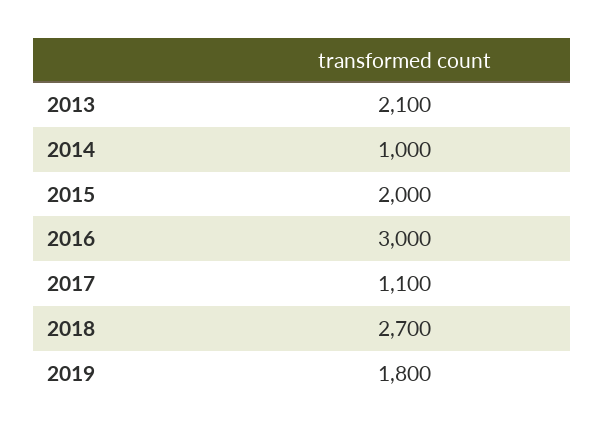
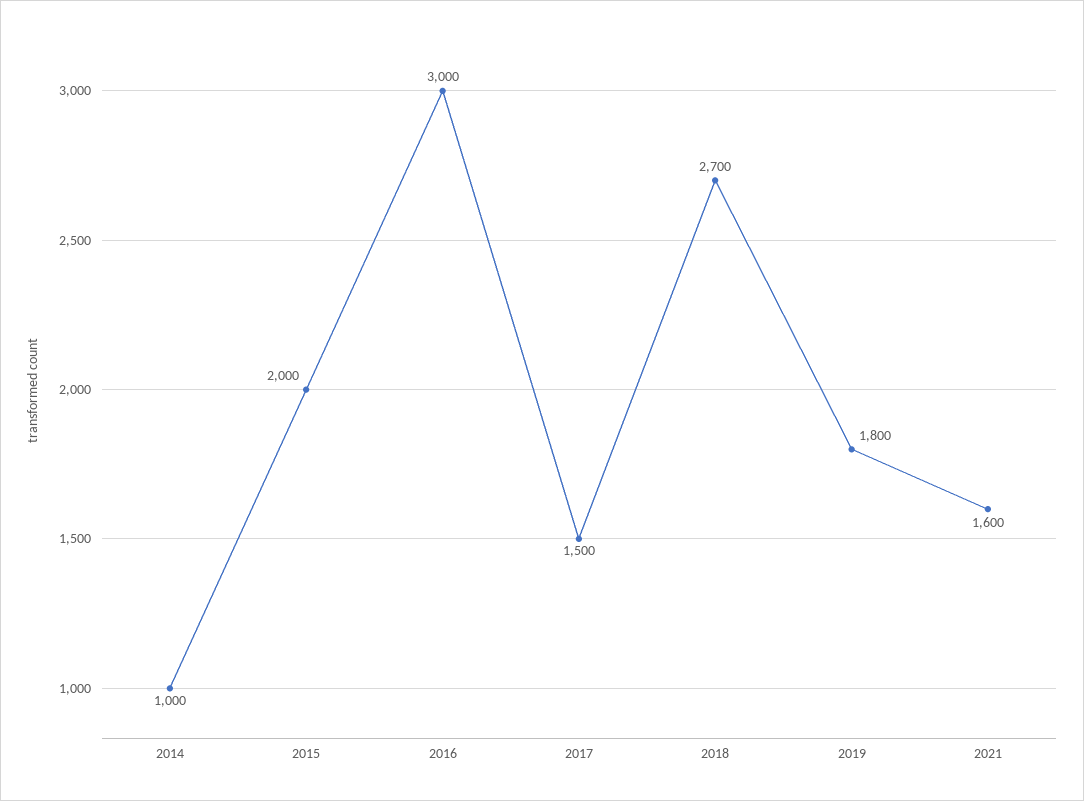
2013: 2100 -> none
2017: 1100 -> 1500
2021: none -> 1600

